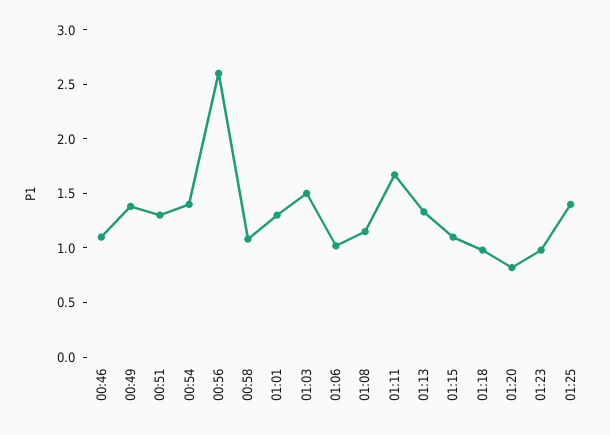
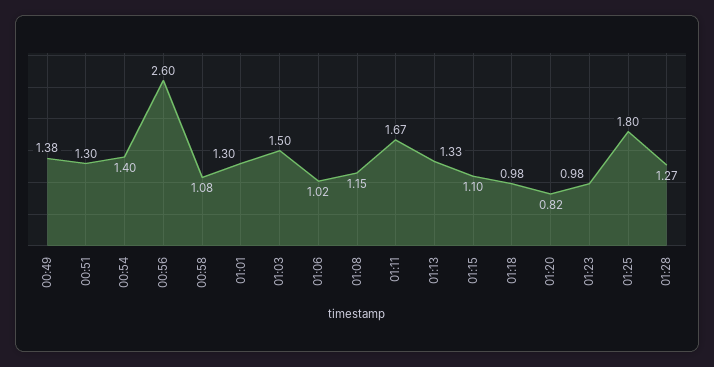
00:46: 1.1 -> none
01:25: 1.4 -> 1.8
01:28: none -> 1.27

